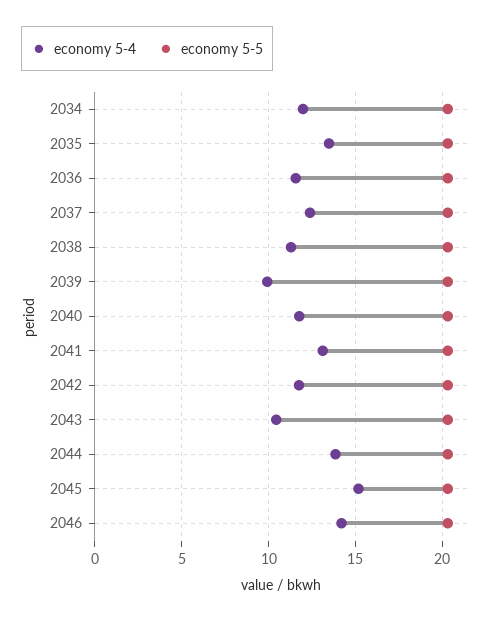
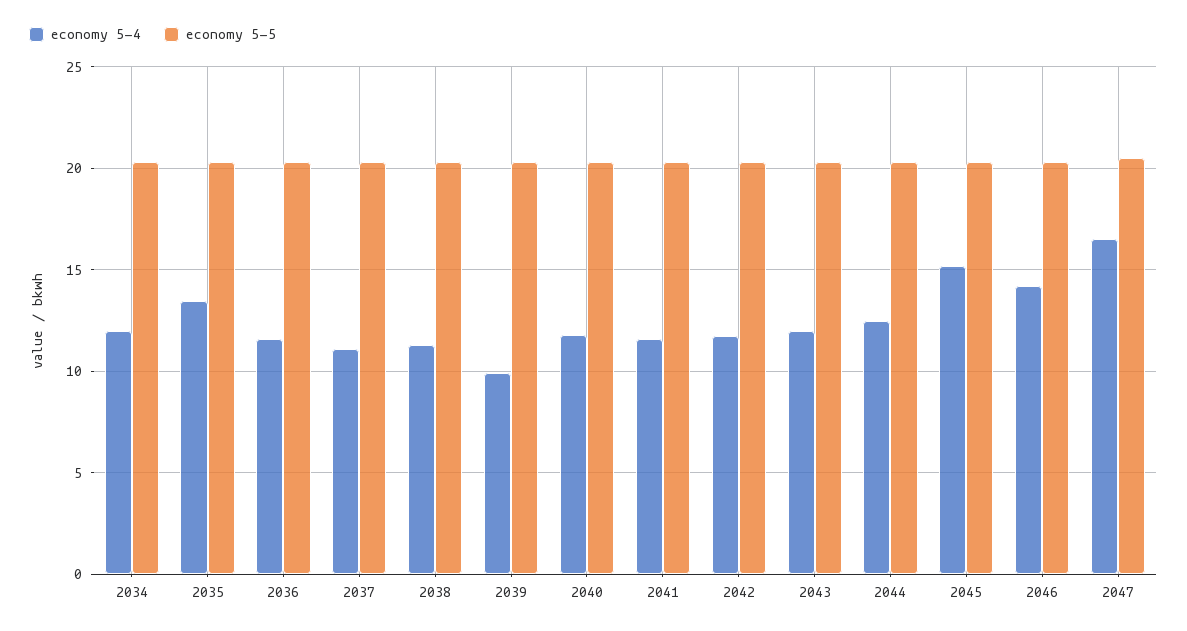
economy 5-4, 2037: 12.5 -> 11
economy 5-4, 2041: 13 -> 11.5
economy 5-4, 2043: 10.5 -> 12
economy 5-4, 2044: 14 -> 12.5
economy 5-4, 2047: none -> 16.5
economy 5-5, 2047: none -> 20.5

